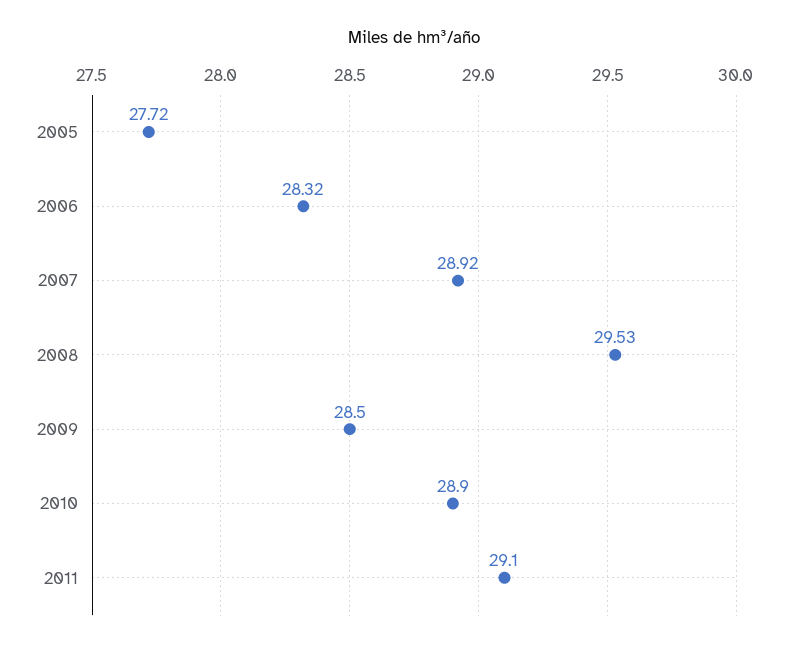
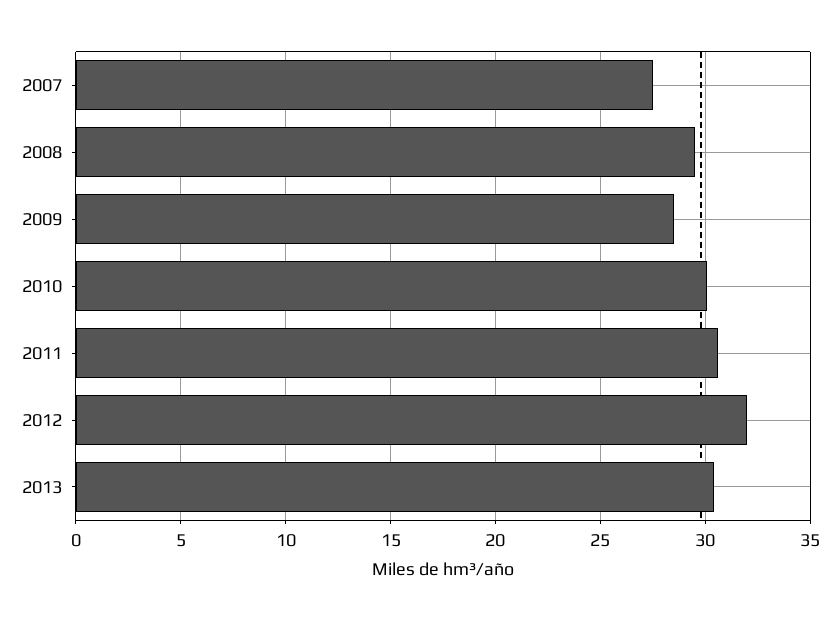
2005: 27.72 -> none
2006: 28.32 -> none
2007: 28.92 -> 27.5
2010: 28.9 -> 30
2011: 29.1 -> 30.5
2012: none -> 32
2013: none -> 30.5

